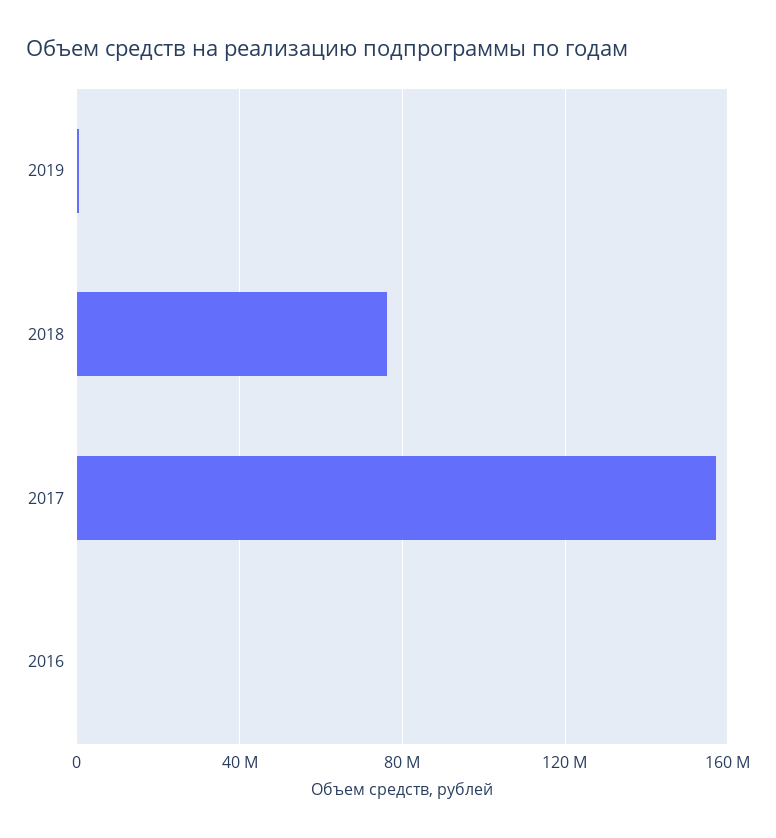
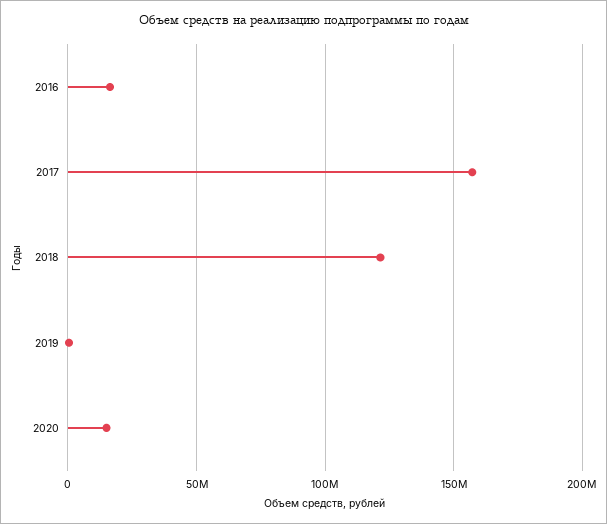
2018: 75000000 -> 120000000
2016: 0 -> 15000000
2020: none -> 15000000

